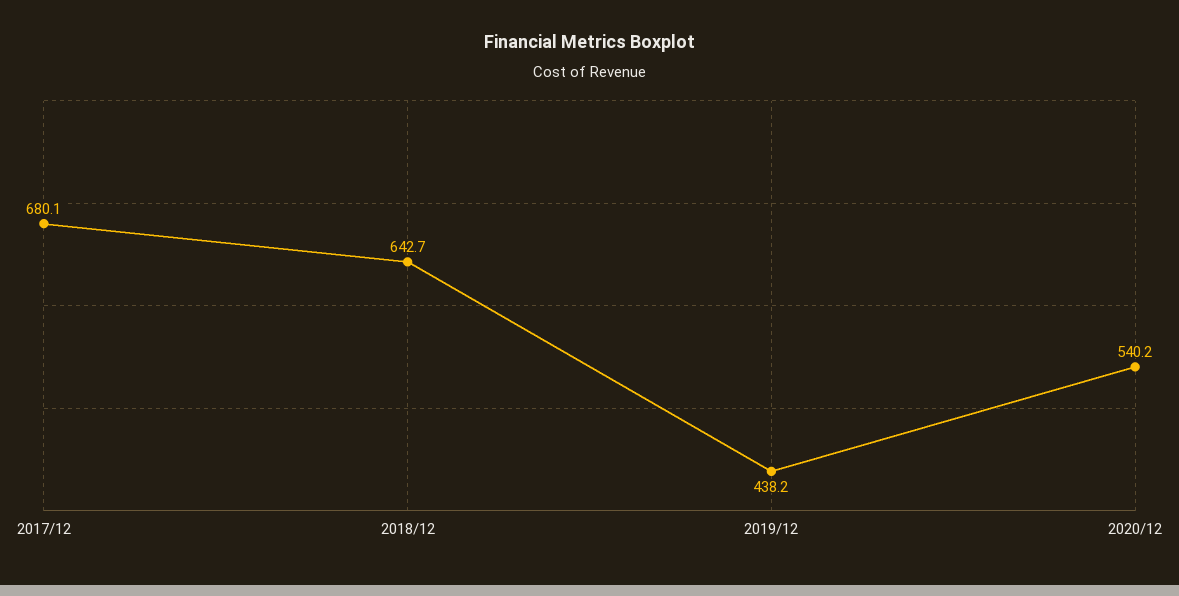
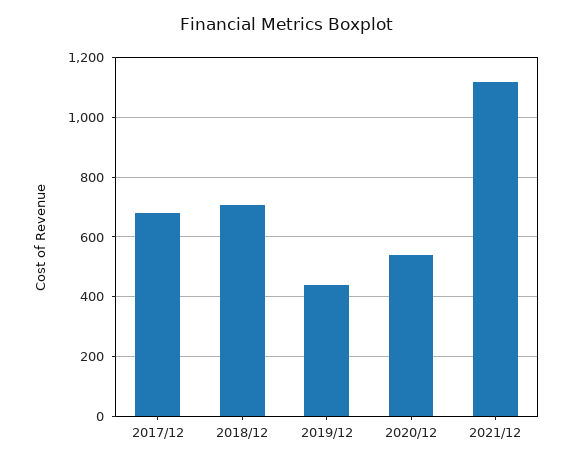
2018/12: 642.7 -> 700
2021/12: none -> 1125

